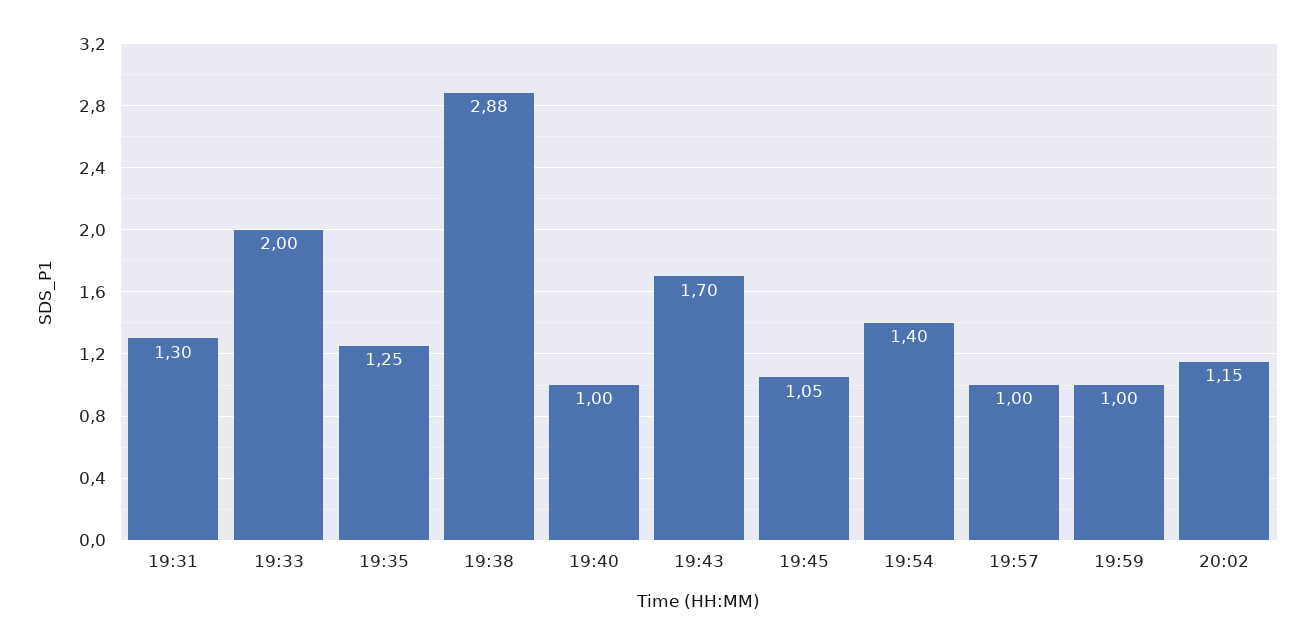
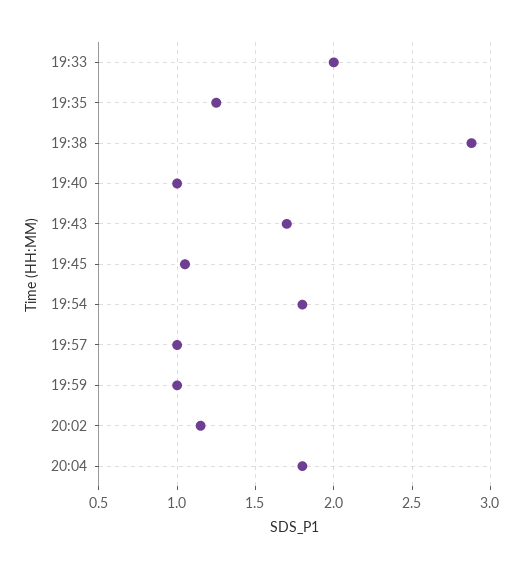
19:31: 1.3 -> none
19:54: 1.4 -> 1.8
20:04: none -> 1.8

